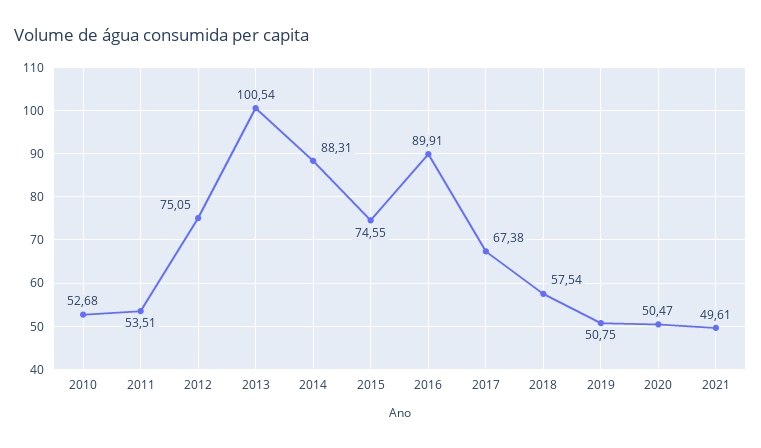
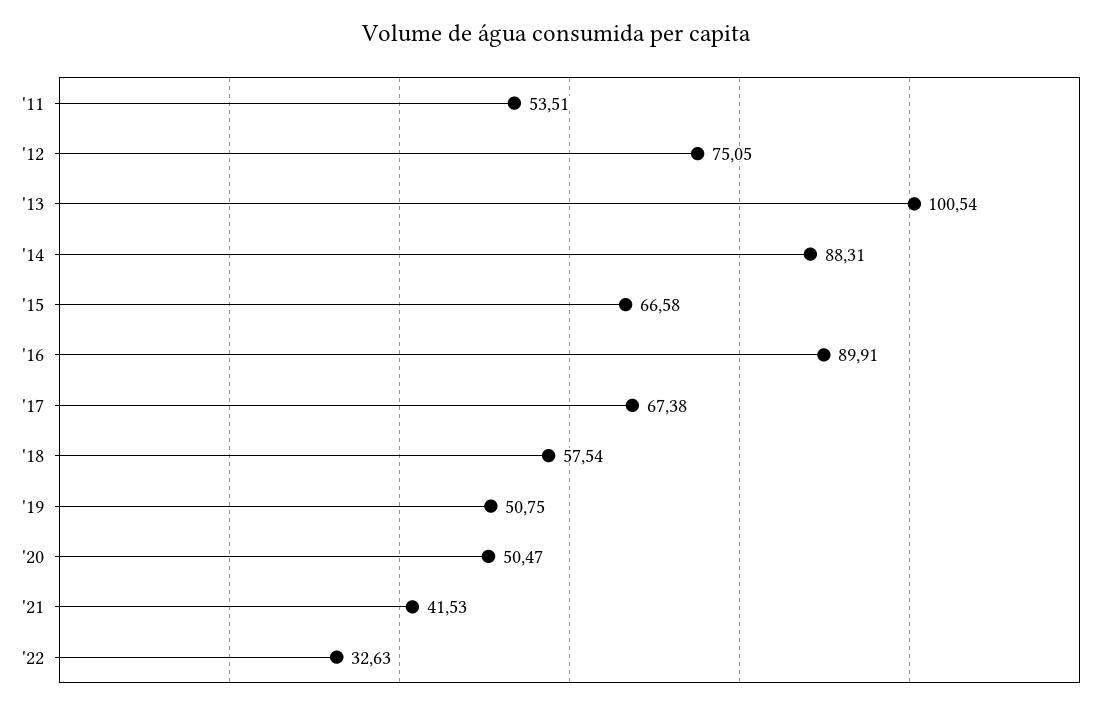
2010: 52.68 -> none
2015: 74.55 -> 66.58
2021: 49.61 -> 41.53
'22: none -> 32.63

